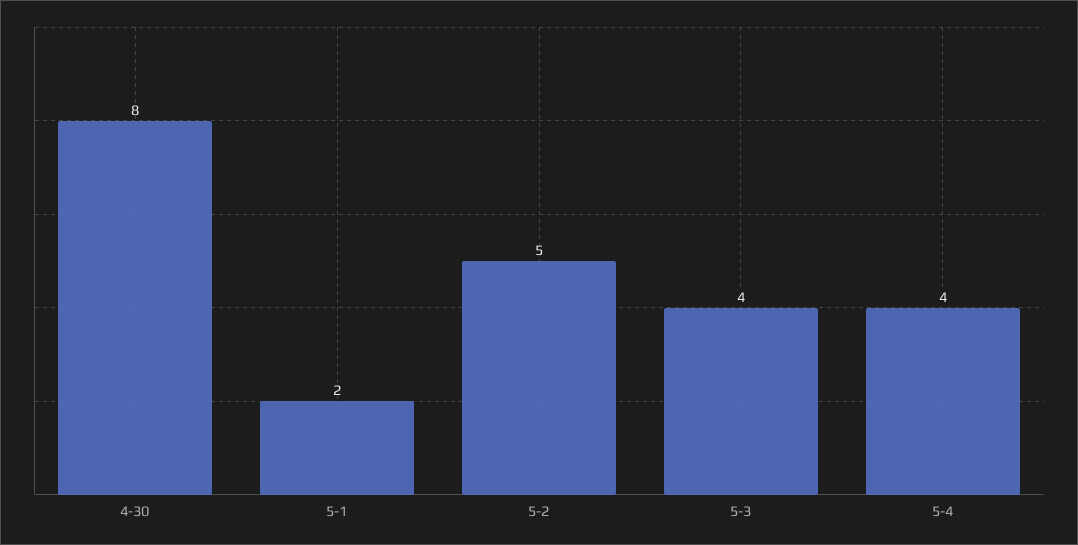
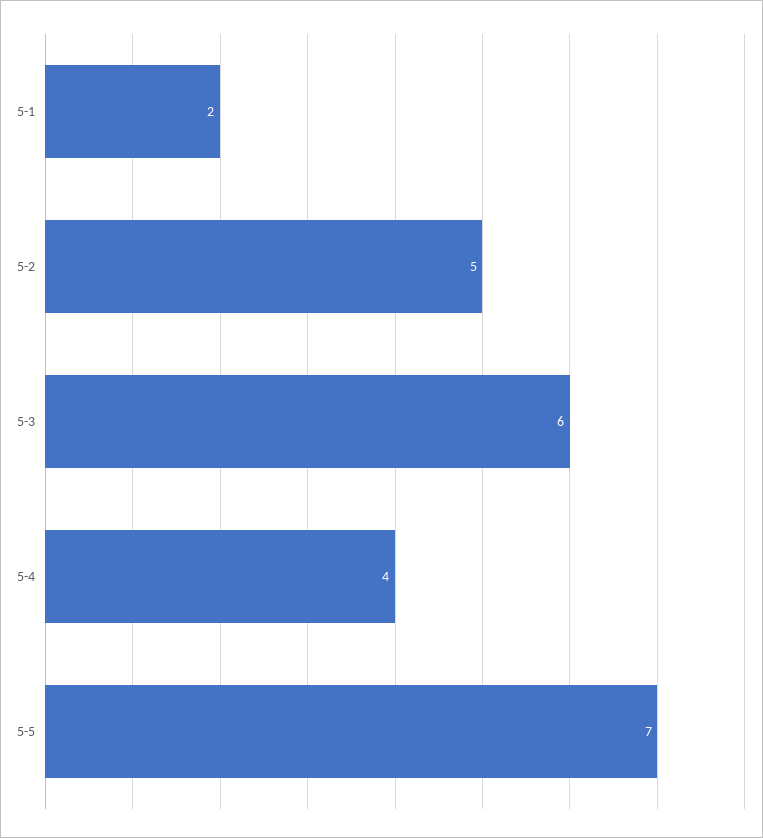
4-30: 8 -> none
5-3: 4 -> 6
5-5: none -> 7

